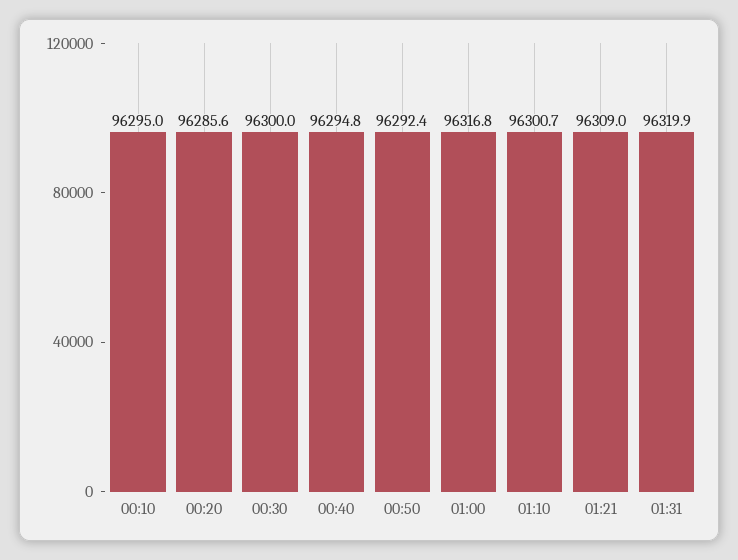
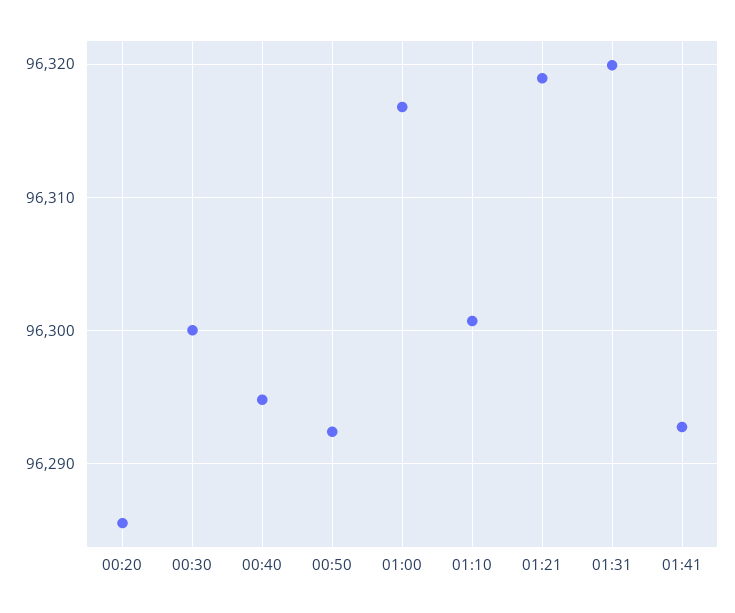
00:10: 96295 -> none
01:21: 96309 -> 96319
01:41: none -> 96293

